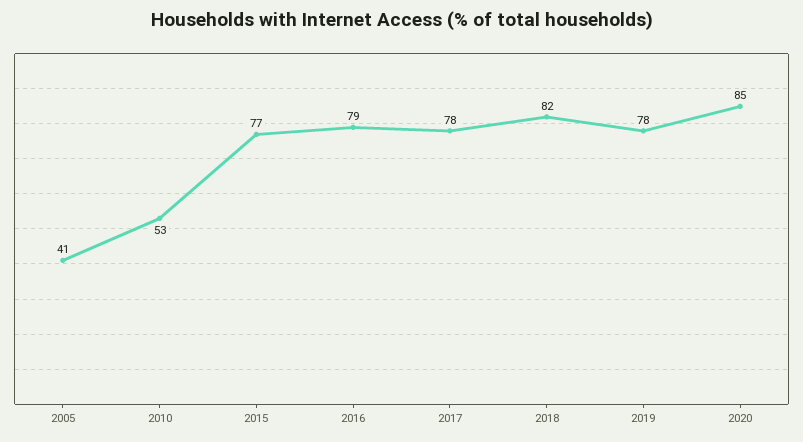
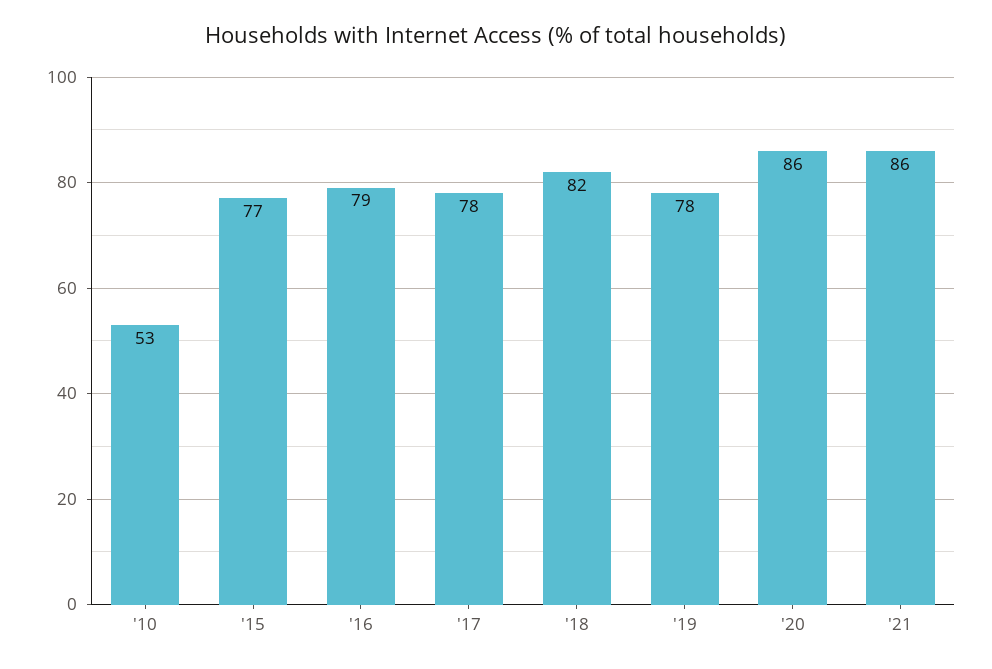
2005: 41 -> none
2020: 85 -> 86
'21: none -> 86

